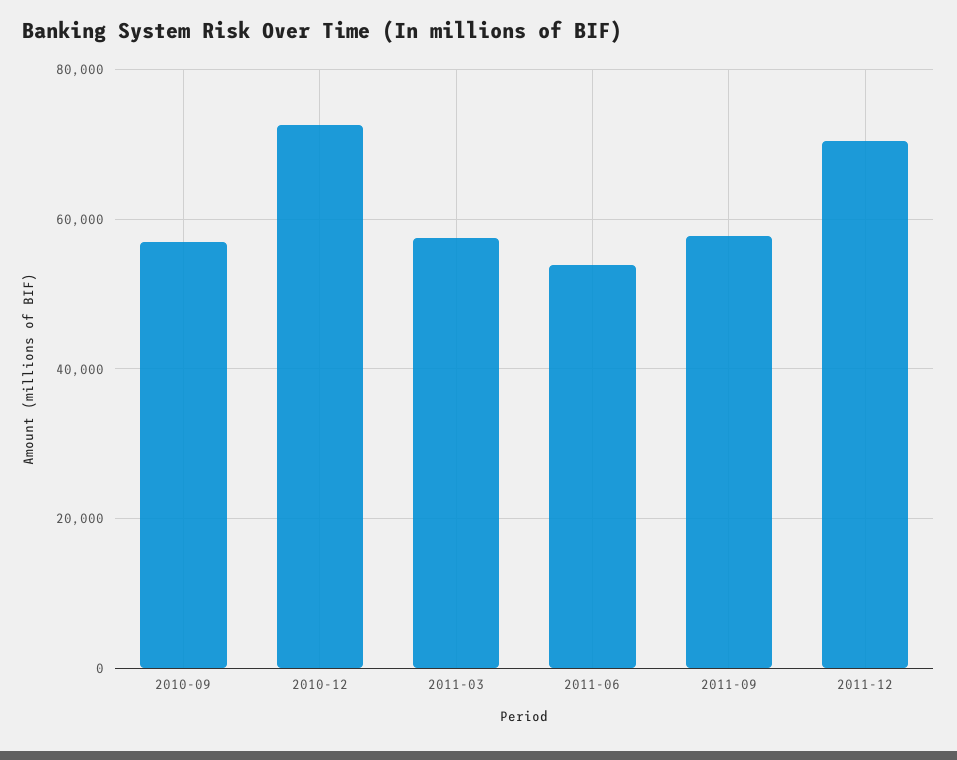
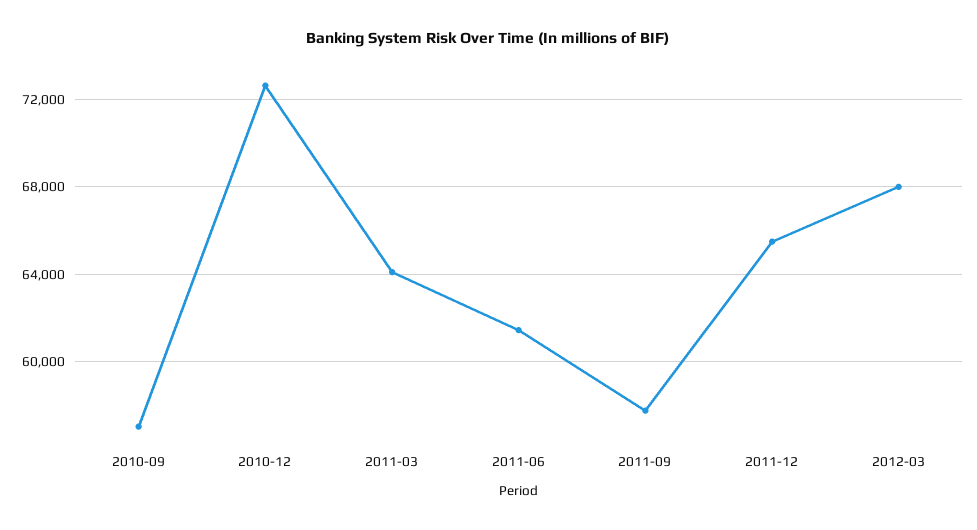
2011-03: 58000 -> 64000
2011-06: 54000 -> 61500
2011-12: 70000 -> 65500
2012-03: none -> 68000

